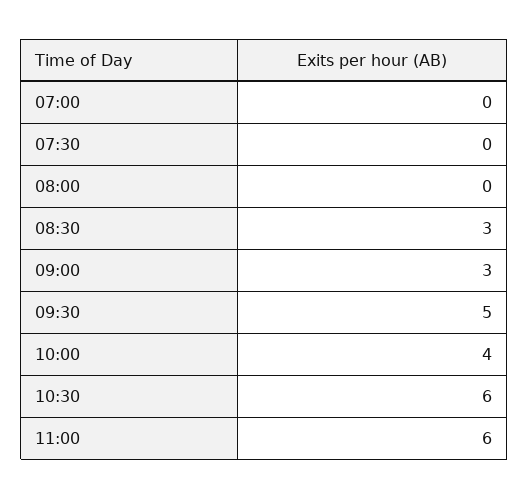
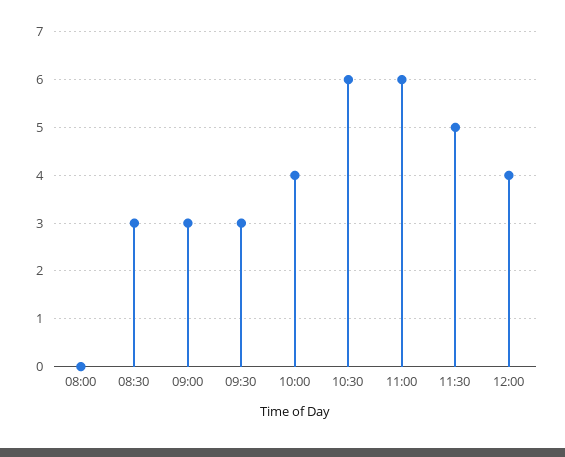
07:00: 0 -> none
07:30: 0 -> none
09:30: 5 -> 3
11:30: none -> 5
12:00: none -> 4

